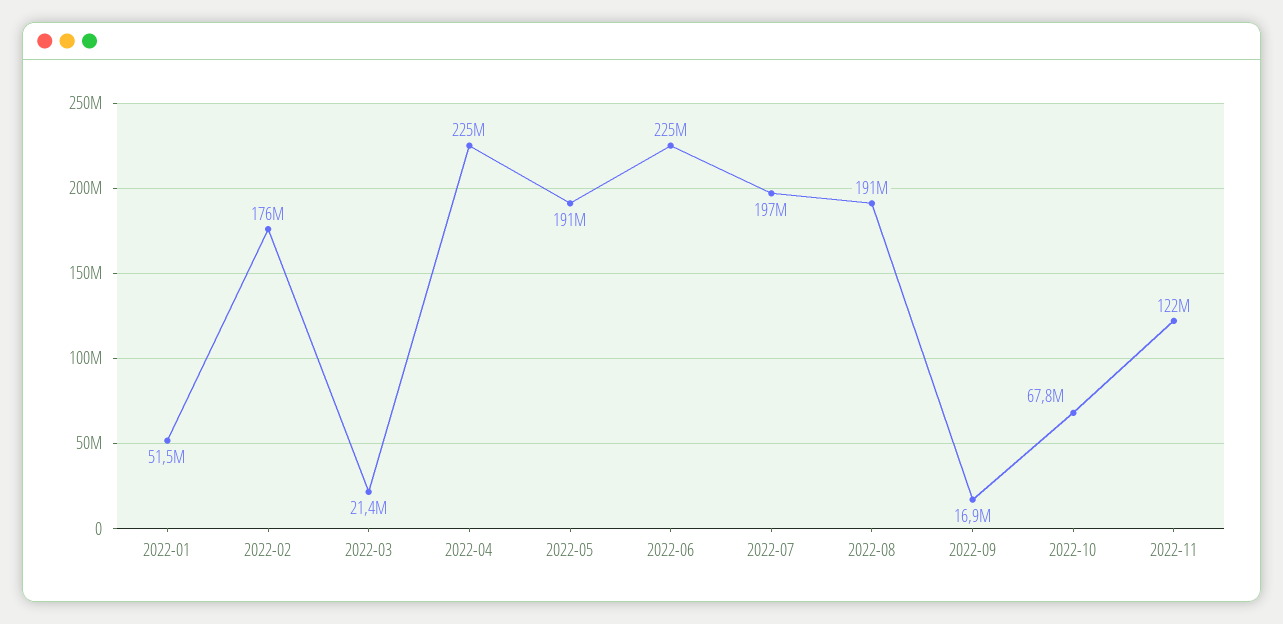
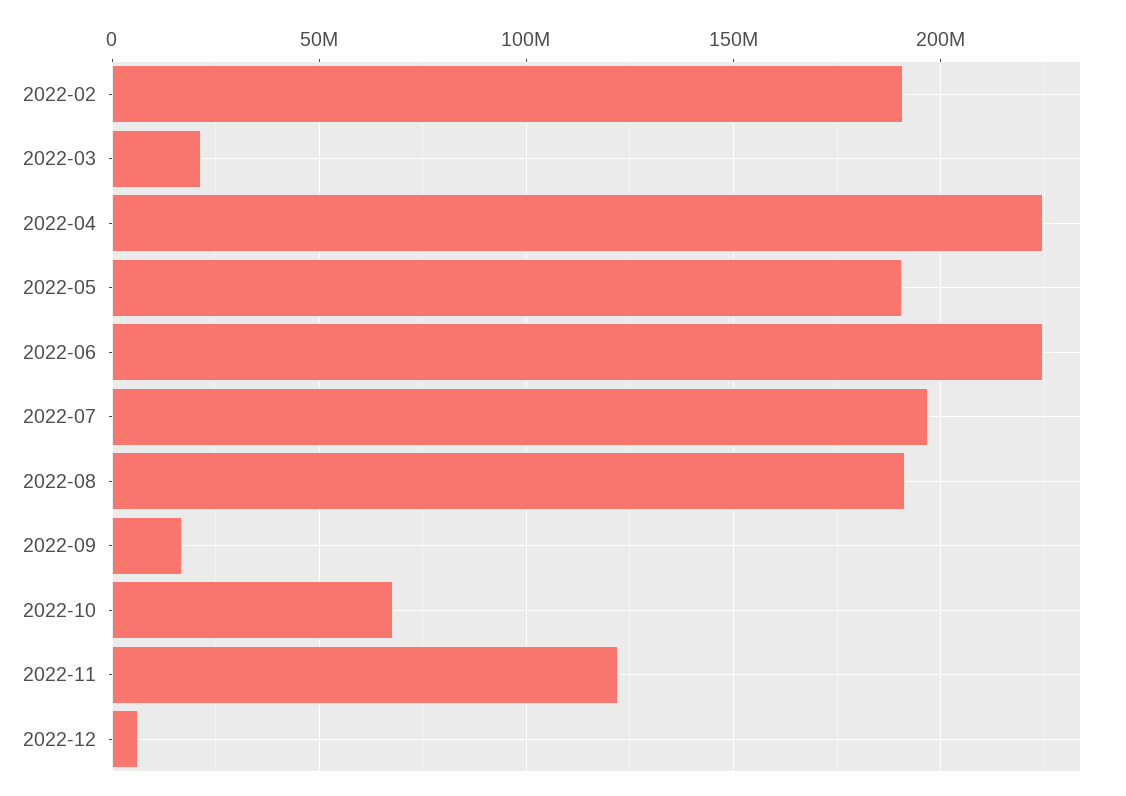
2022-01: 51500000 -> none
2022-02: 176000000 -> 190000000
2022-12: none -> 5000000

